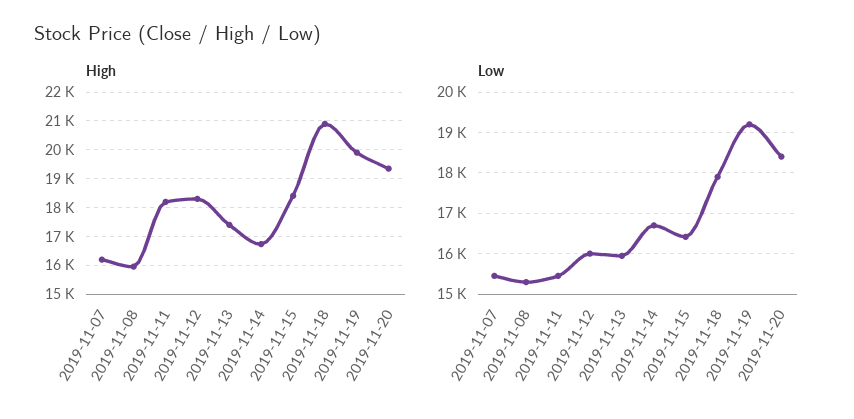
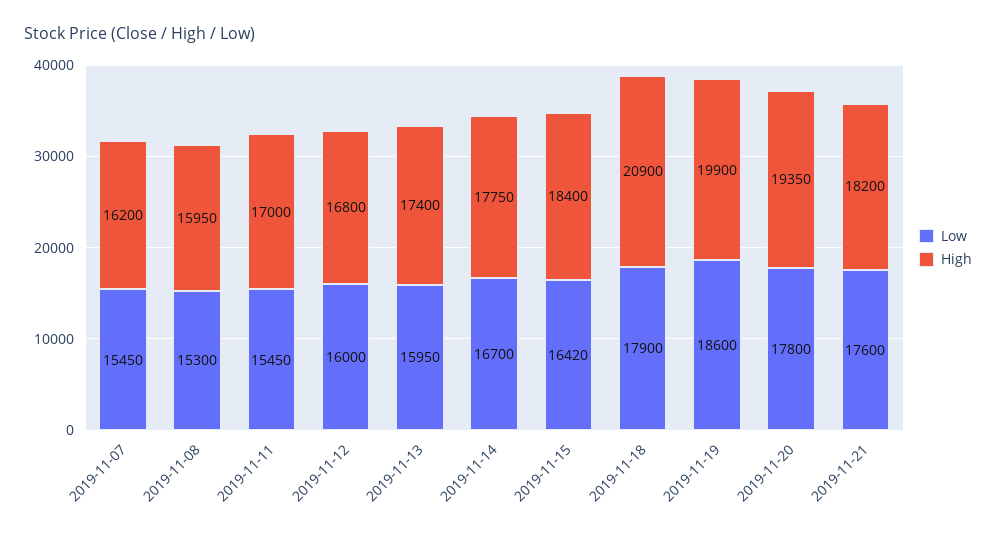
High, 2019-11-11: 18250 -> 17000
High, 2019-11-12: 18250 -> 16800
High, 2019-11-14: 16750 -> 17750
Low, 2019-11-19: 19200 -> 18600
Low, 2019-11-20: 18400 -> 17800
Low, 2019-11-21: none -> 17600
High, 2019-11-21: none -> 18200

